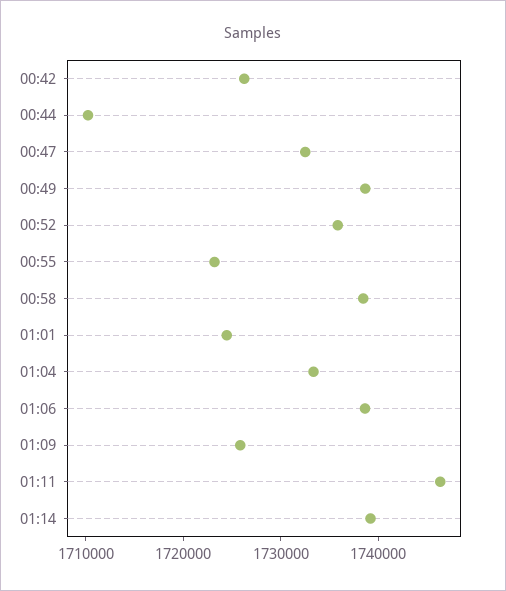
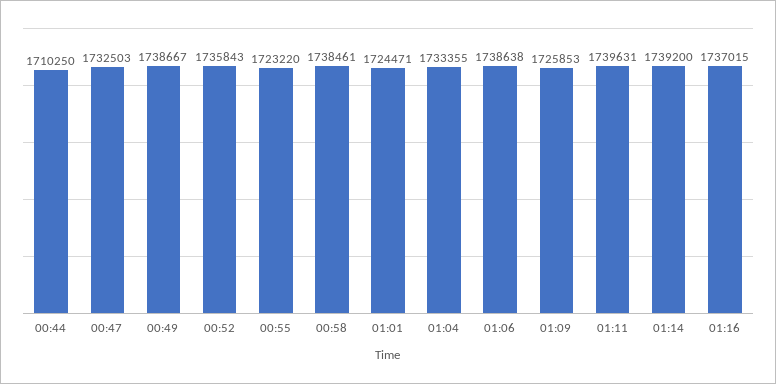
00:42: 1726000 -> none
01:11: 1746000 -> 1739631
01:16: none -> 1737015

